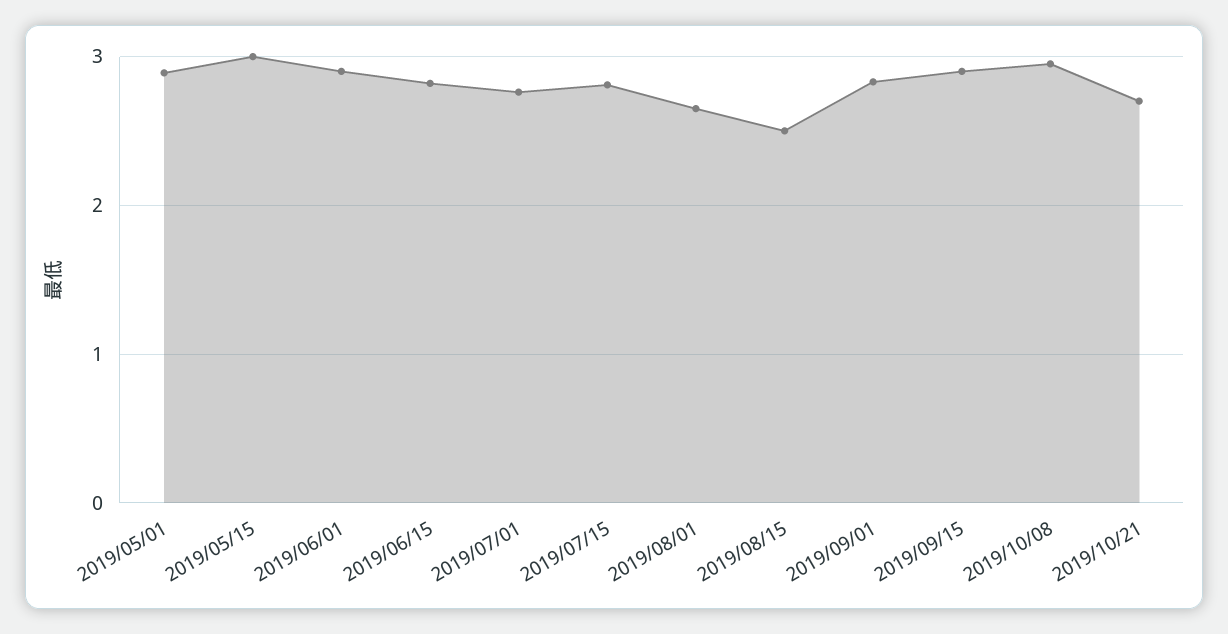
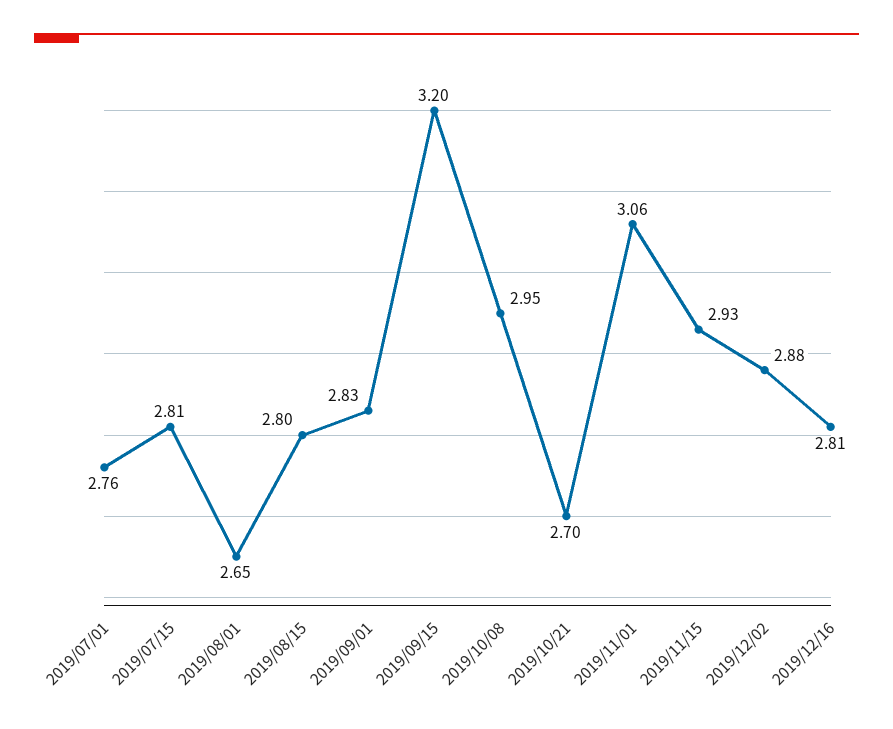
2019/05/01: 2.9 -> none
2019/05/15: 3 -> none
2019/06/01: 2.9 -> none
2019/06/15: 2.8 -> none
2019/08/15: 2.5 -> 2.8
2019/09/15: 2.9 -> 3.2
2019/11/01: none -> 3.06
2019/11/15: none -> 2.93
2019/12/02: none -> 2.88
2019/12/16: none -> 2.81

